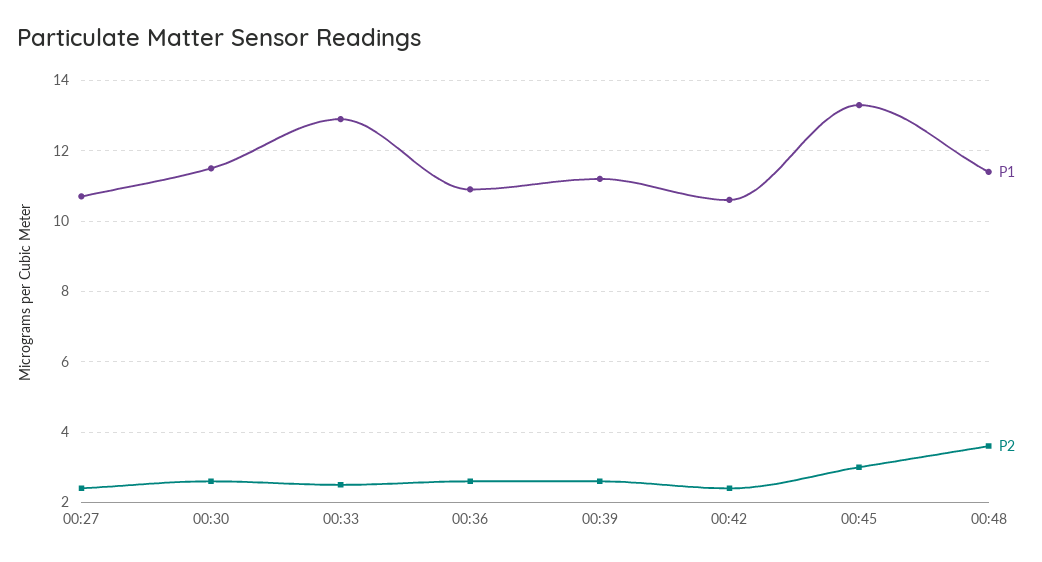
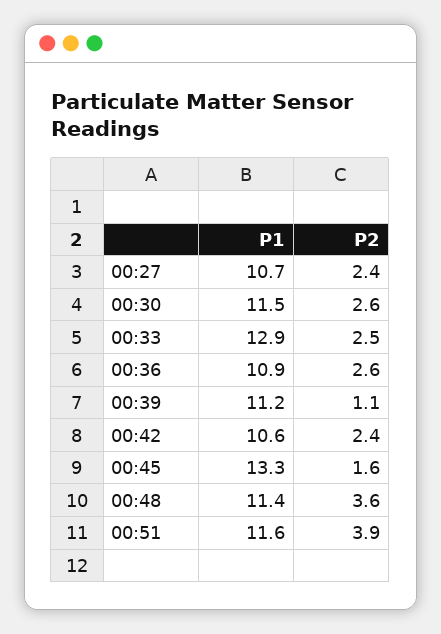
P2, 00:39: 2.5 -> 1.1
P2, 00:45: 3 -> 1.6
P1, 00:51: none -> 11.6
P2, 00:51: none -> 3.9

